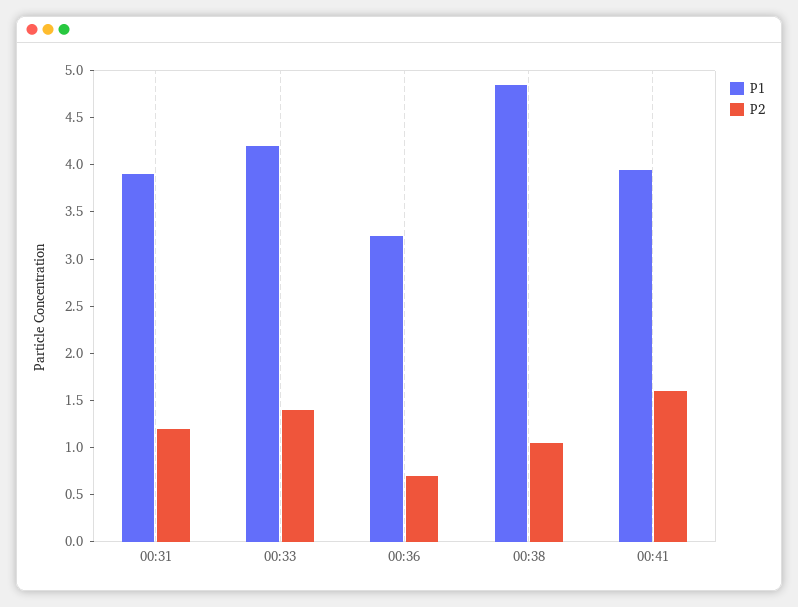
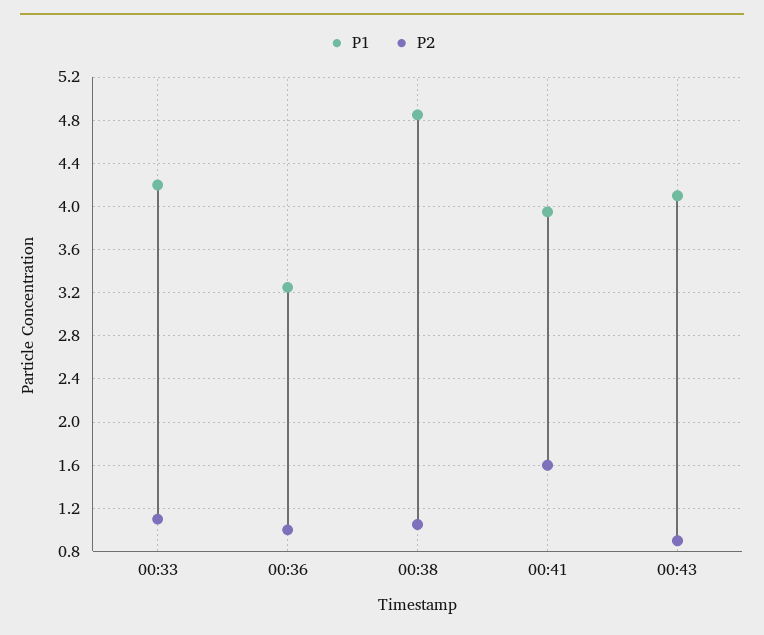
P1, 00:31: 3.9 -> none
P2, 00:31: 1.2 -> none
P2, 00:33: 1.4 -> 1.1
P2, 00:36: 0.7 -> 1
P1, 00:43: none -> 4.1
P2, 00:43: none -> 0.9

